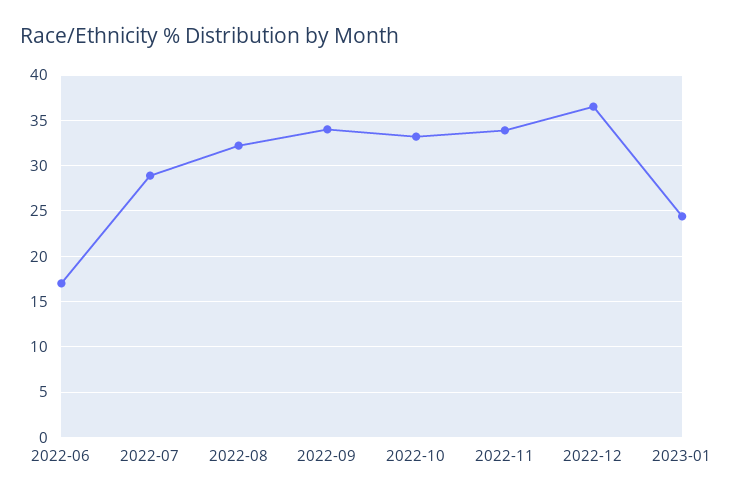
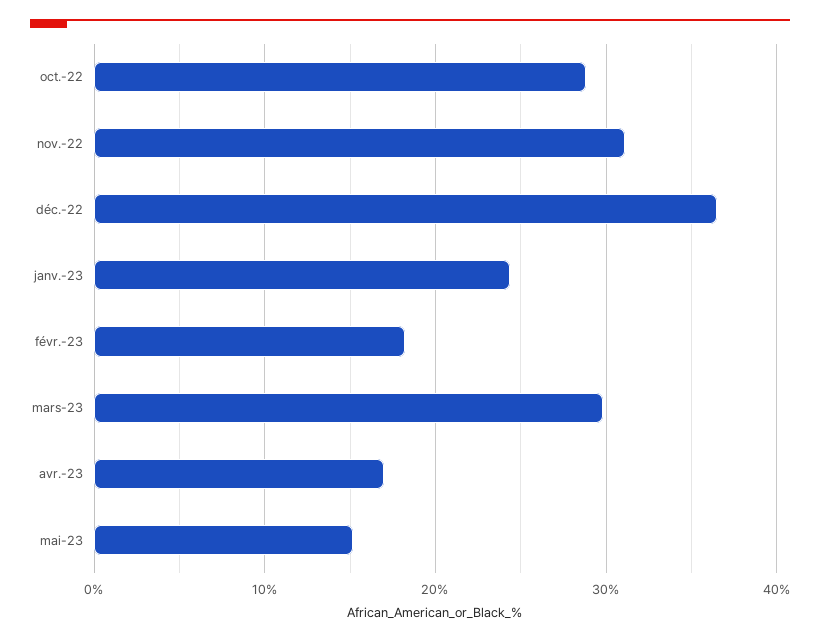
2022-06: 17 -> none
2022-07: 29 -> none
2022-08: 32 -> none
2022-09: 34 -> none
2022-10: 33 -> 29
2022-11: 34 -> 31
févr.-23: none -> 18
mars-23: none -> 30
avr.-23: none -> 17
mai-23: none -> 15

